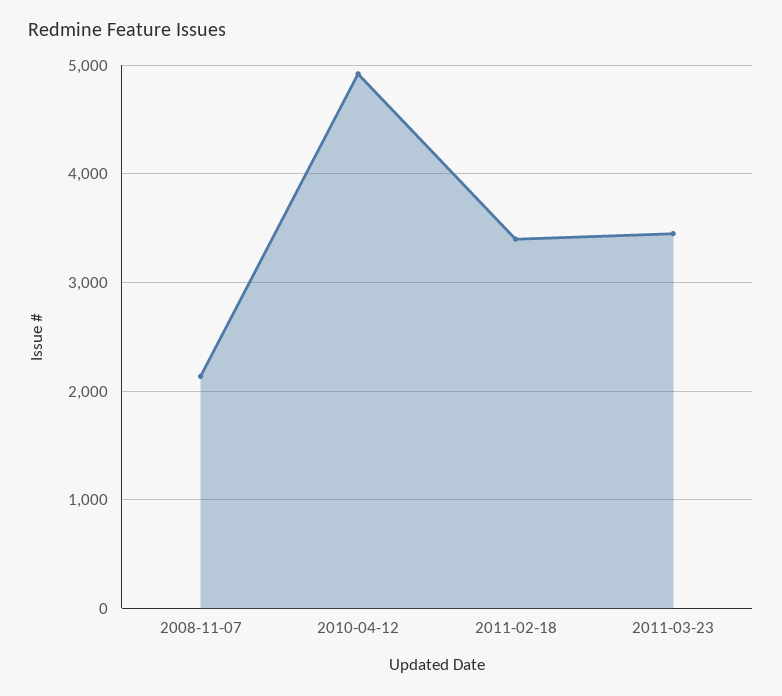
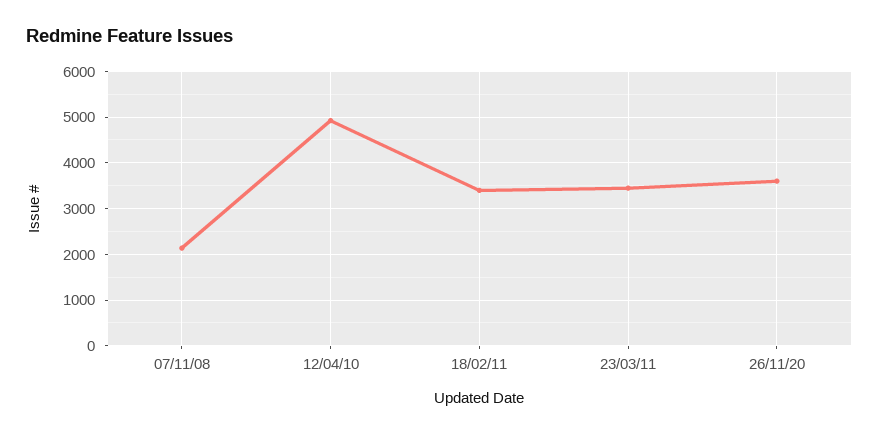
26/11/20: none -> 3600

